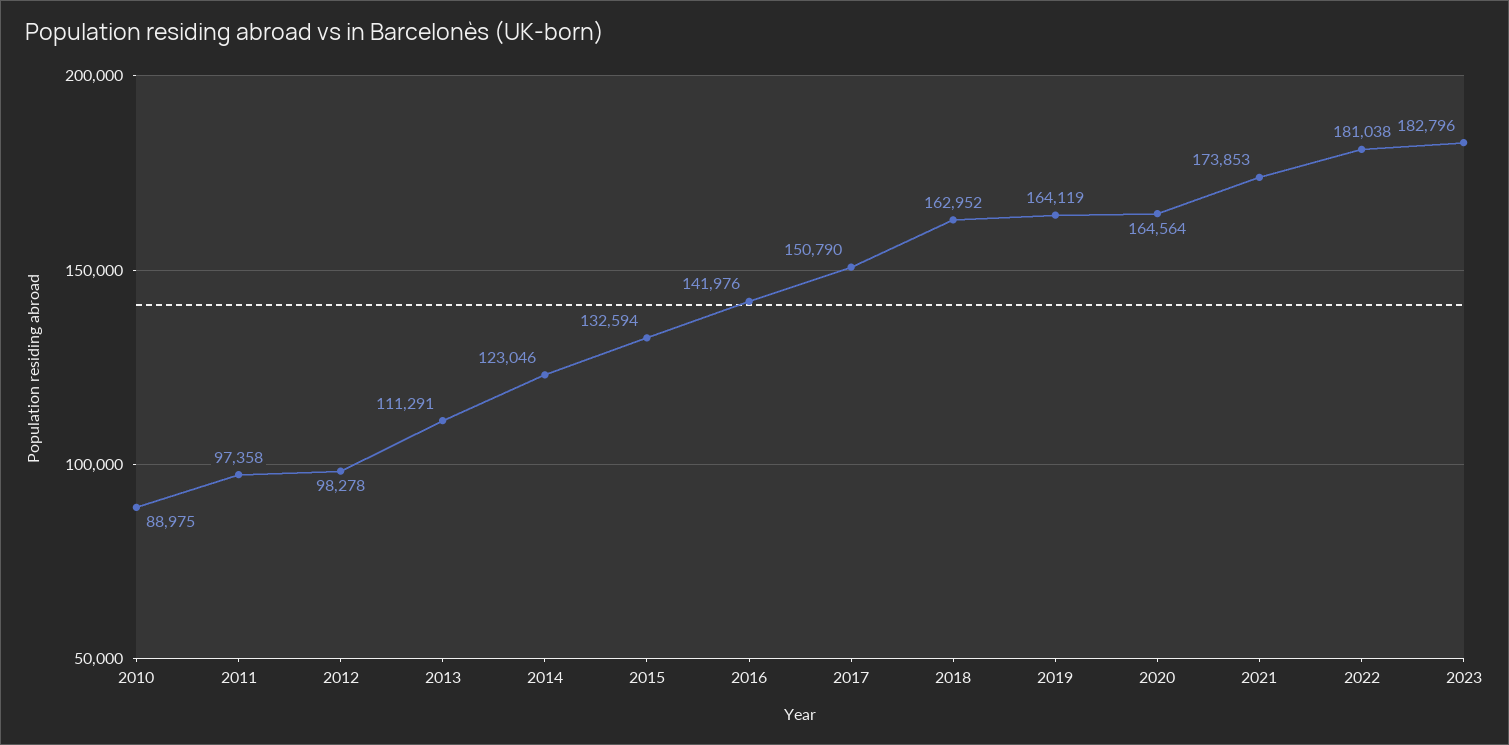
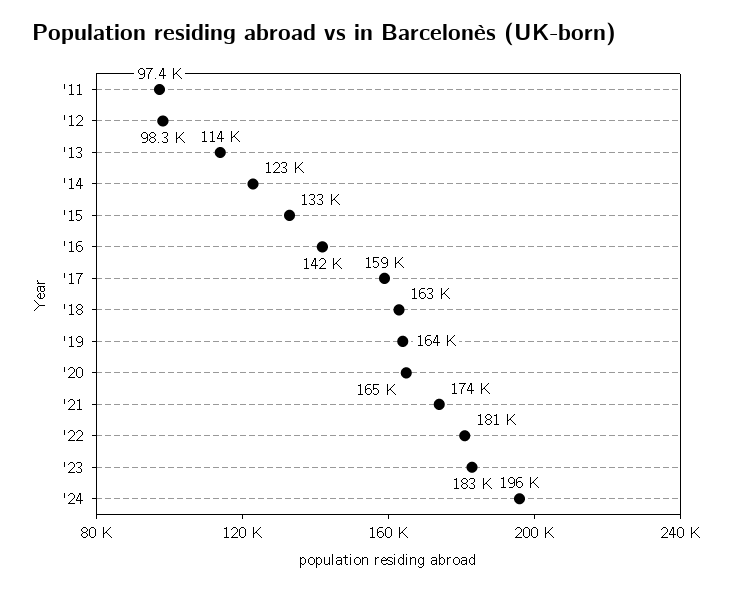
2010: 88975 -> none
2013: 111291 -> 114000
2017: 150790 -> 159000
'24: none -> 196000

